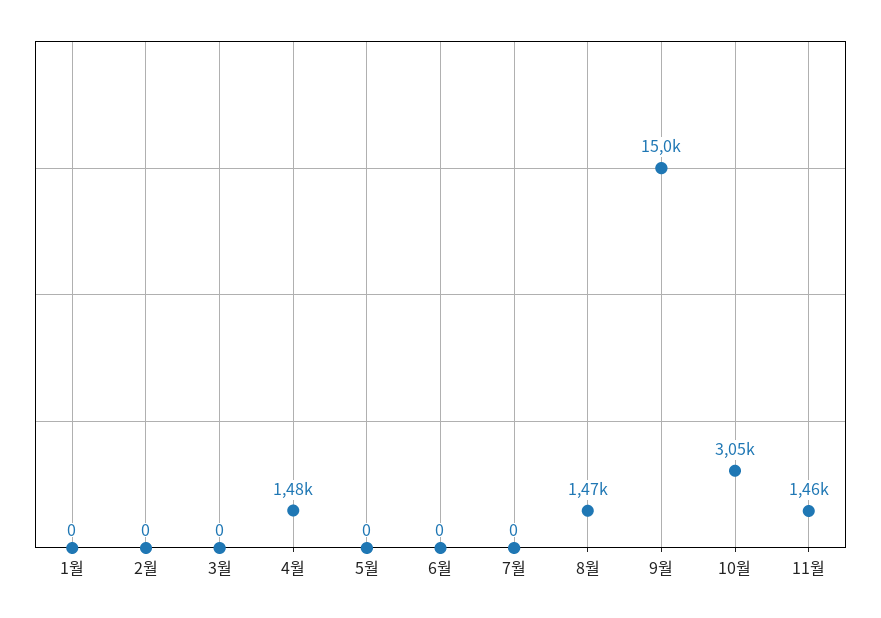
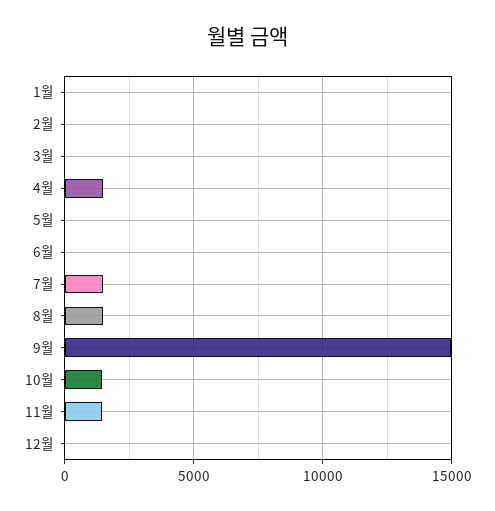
7월: 0 -> 1500
10월: 3050 -> 1500
12월: none -> 0

